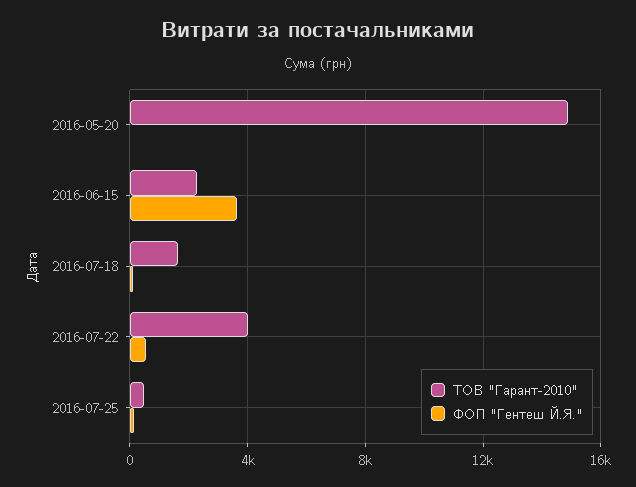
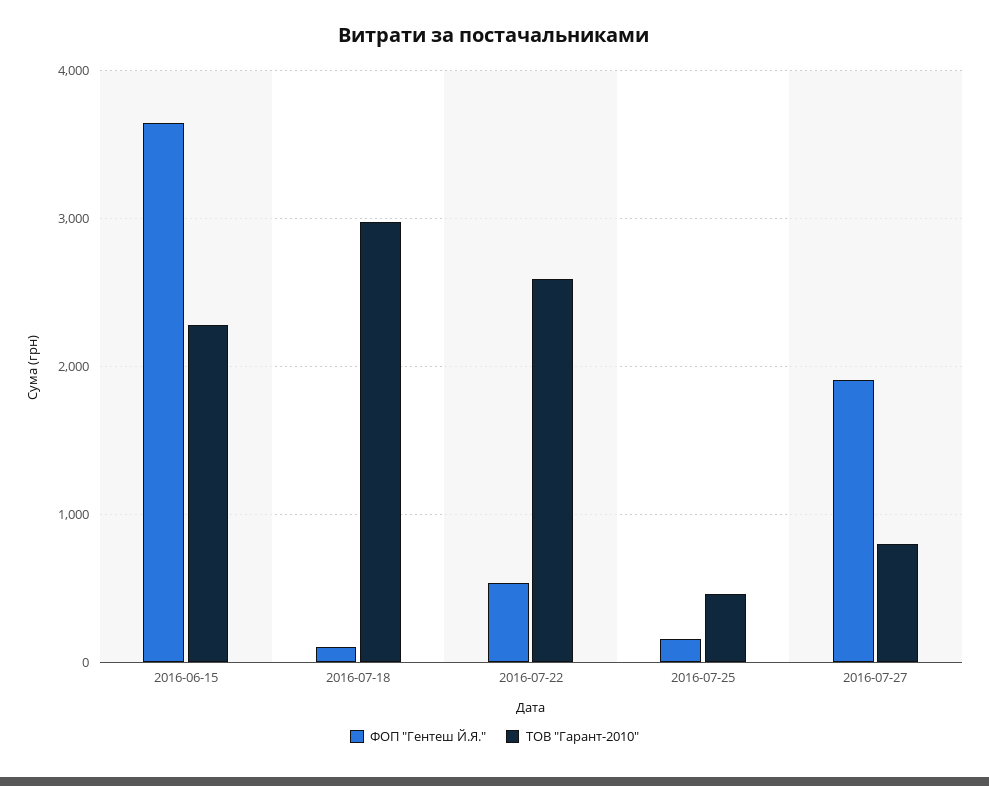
ТОВ "Гарант-2010", 2016-05-20: 15000 -> none
ФОП "Гентеш Й.Я.", 2016-05-20: 0 -> none
ТОВ "Гарант-2010", 2016-07-18: 1500 -> 3000
ТОВ "Гарант-2010", 2016-07-22: 4000 -> 2600
ФОП "Гентеш Й.Я.", 2016-07-27: none -> 1900
ТОВ "Гарант-2010", 2016-07-27: none -> 800

